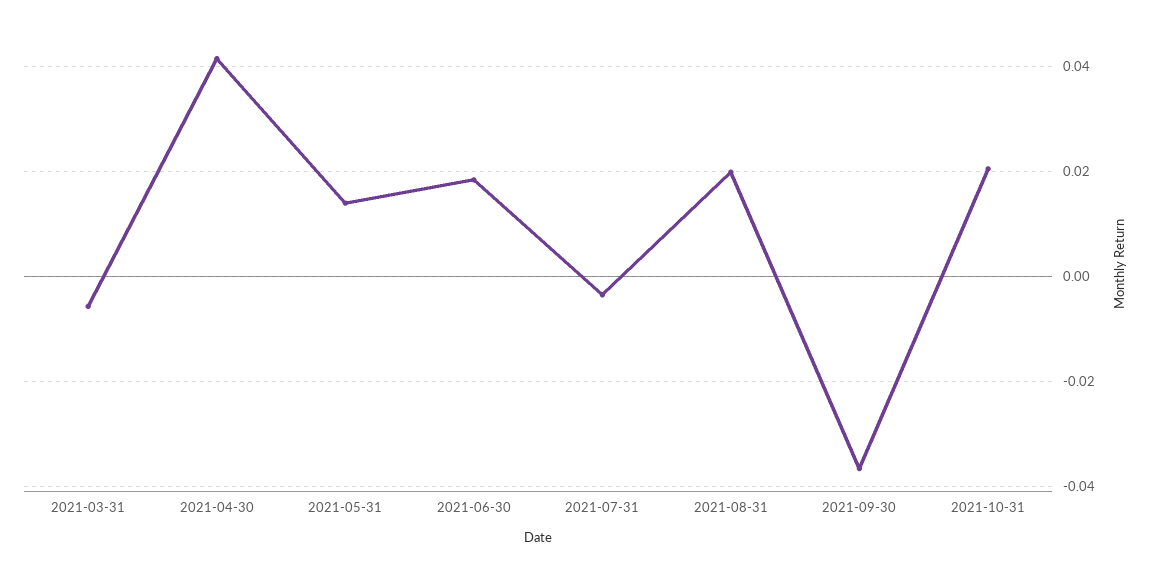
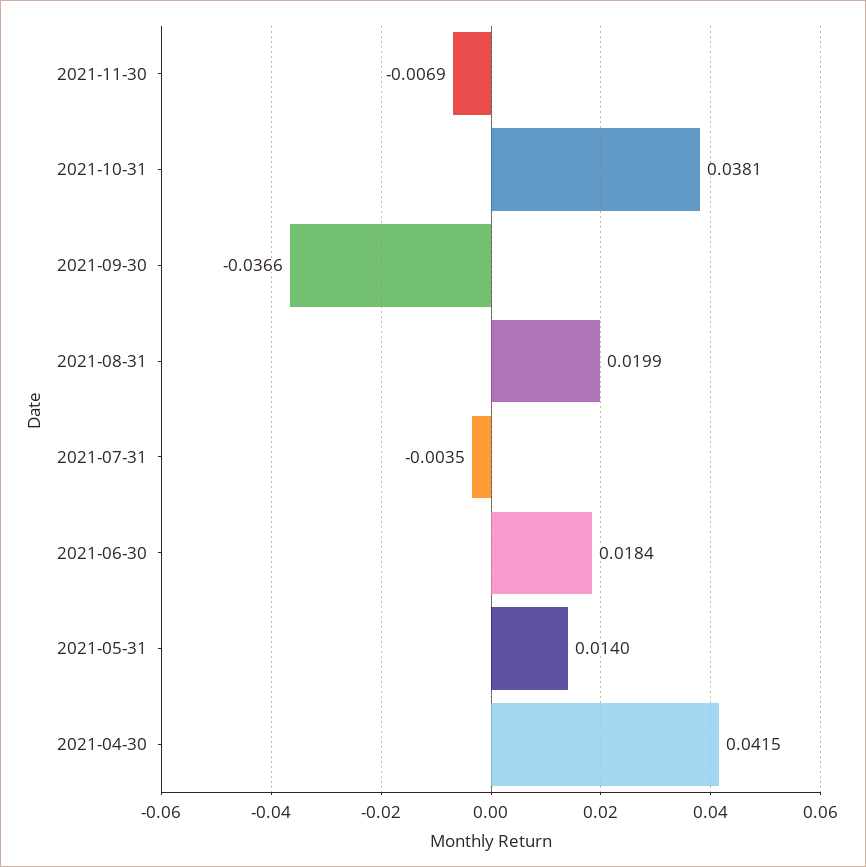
2021-03-31: -0.006 -> none
2021-10-31: 0.02 -> 0.0381
2021-11-30: none -> -0.0069

